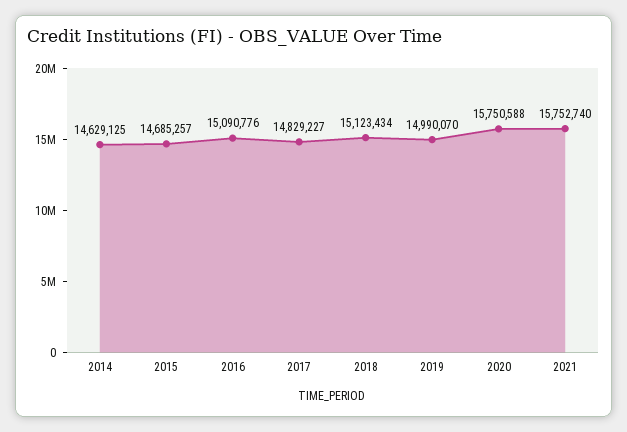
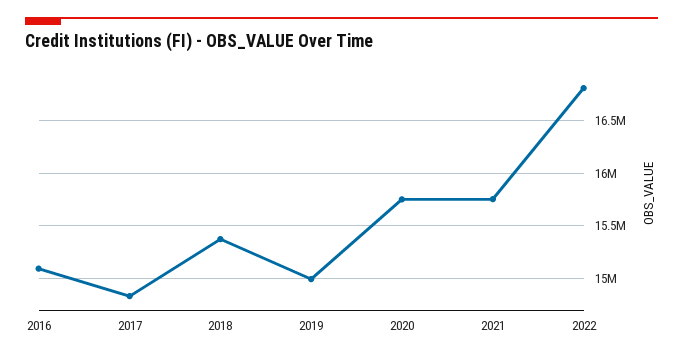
2014: 14629125 -> none
2015: 14685257 -> none
2018: 15123434 -> 15400000
2022: none -> 16800000

